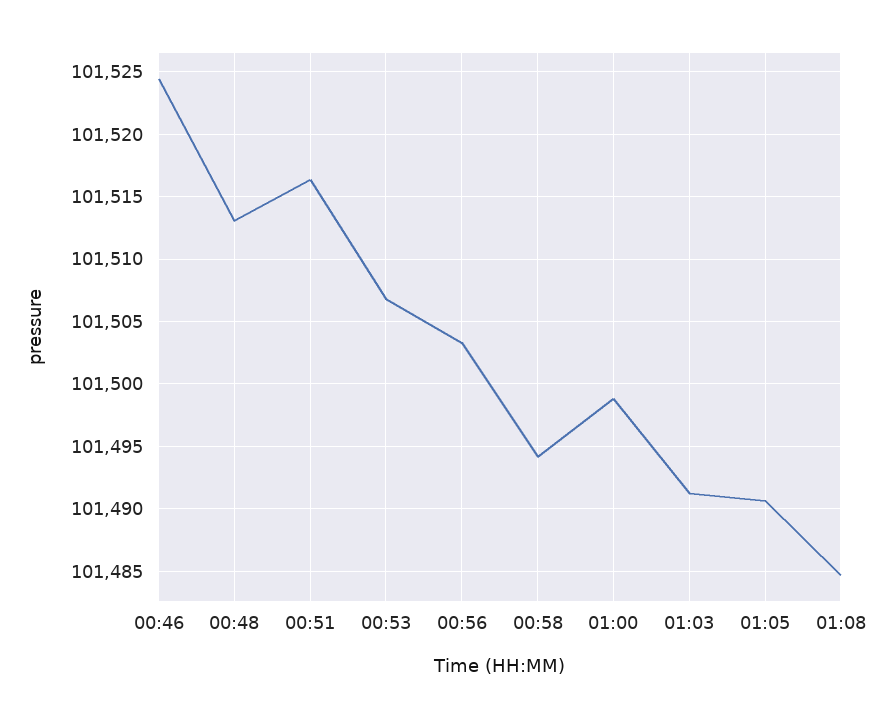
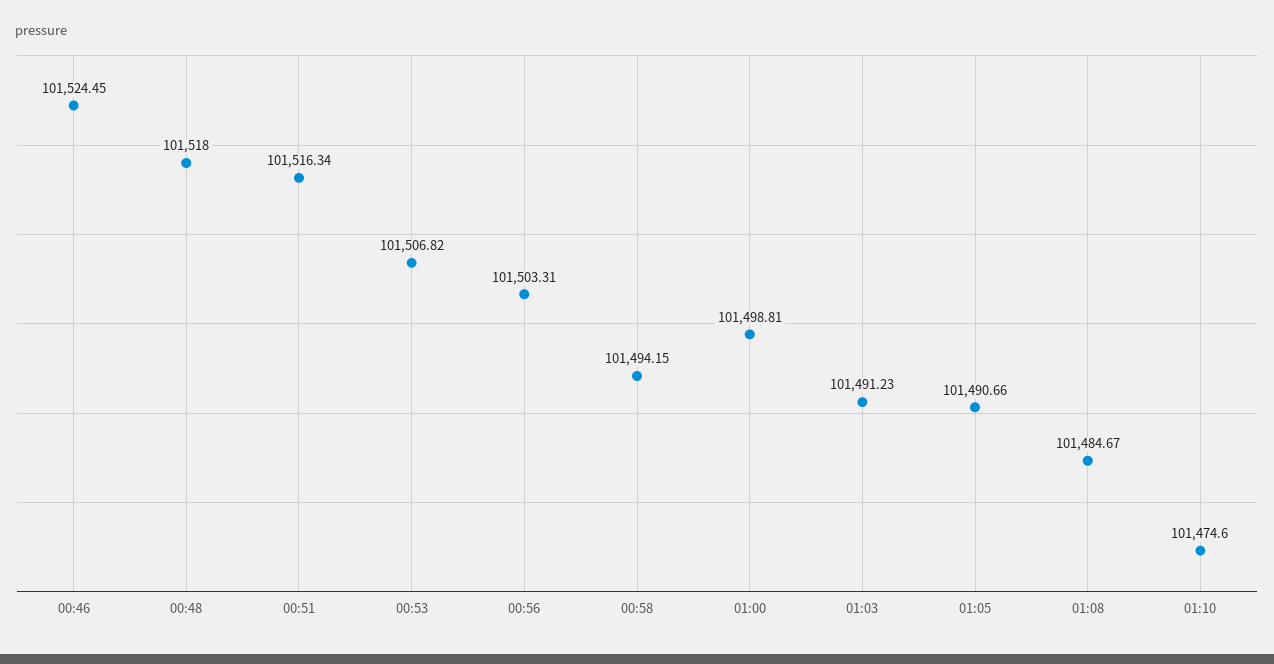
00:48: 101513 -> 101518
01:10: none -> 101474.6

